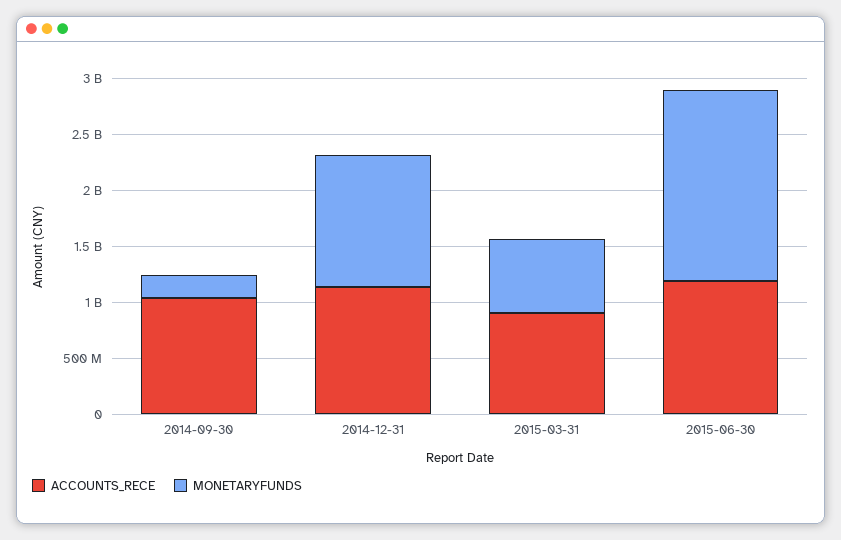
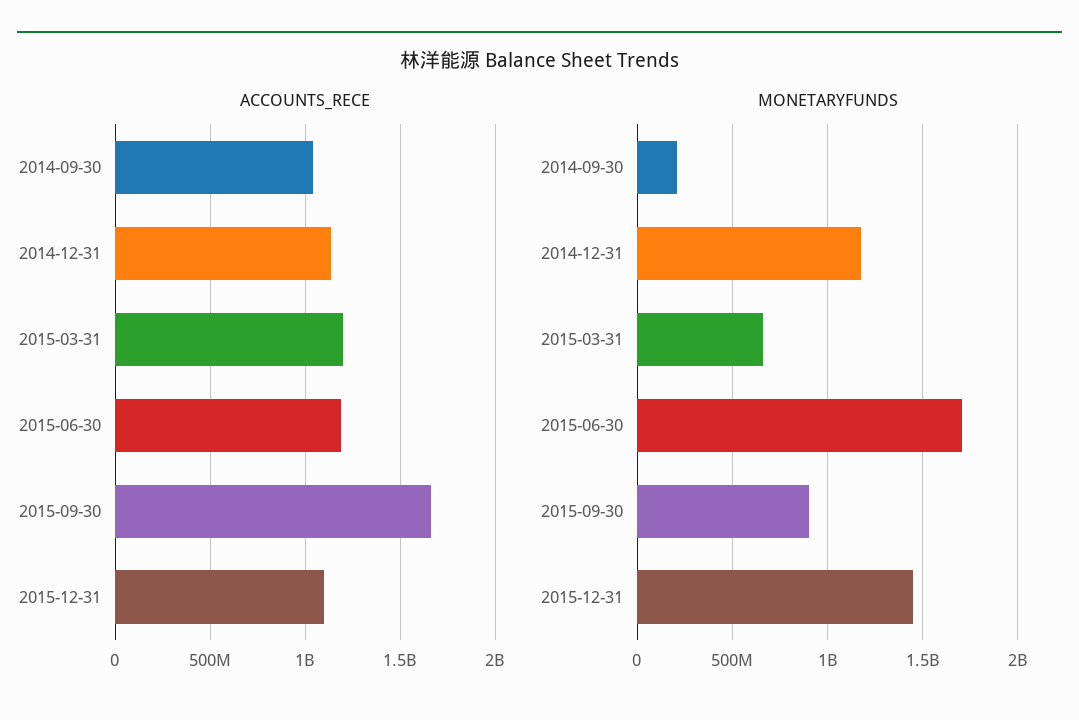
ACCOUNTS_RECE, 2015-03-31: 900000000 -> 1200000000
ACCOUNTS_RECE, 2015-09-30: none -> 1650000000
ACCOUNTS_RECE, 2015-12-31: none -> 1100000000
MONETARYFUNDS, 2015-09-30: none -> 900000000
MONETARYFUNDS, 2015-12-31: none -> 1450000000

